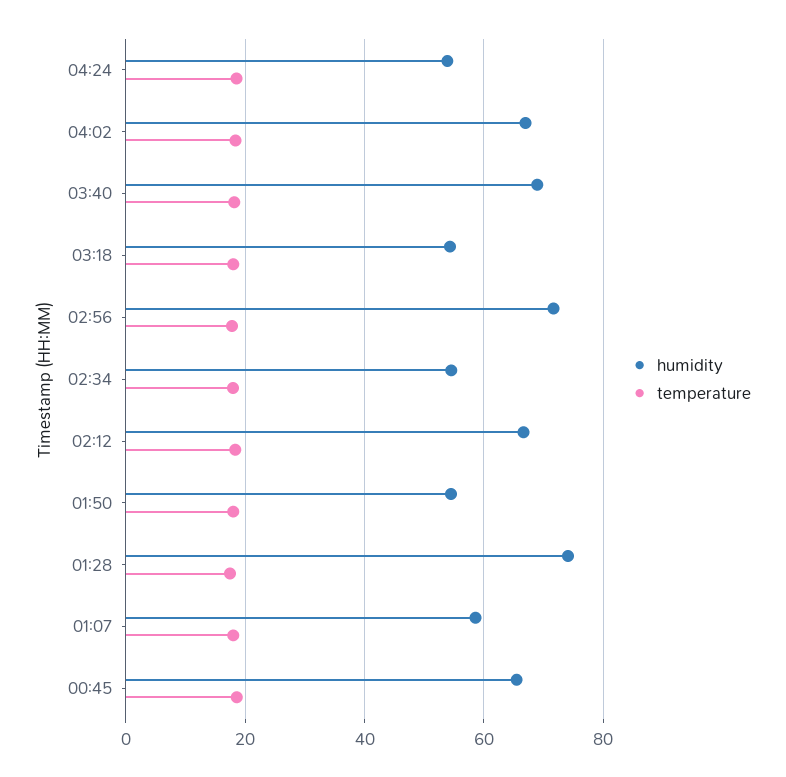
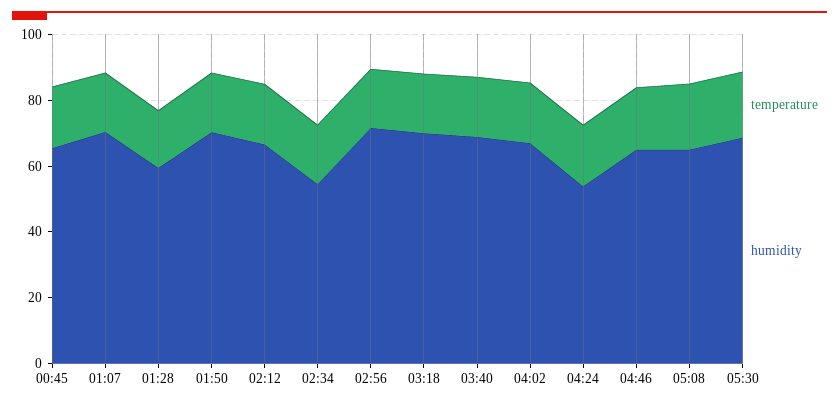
humidity, 03:18: 54 -> 70
humidity, 01:50: 54 -> 70
humidity, 01:28: 74 -> 60
humidity, 01:07: 58 -> 70
temperature, 04:46: none -> 20
humidity, 04:46: none -> 65
temperature, 05:08: none -> 20
humidity, 05:08: none -> 65
temperature, 05:30: none -> 20
humidity, 05:30: none -> 70

